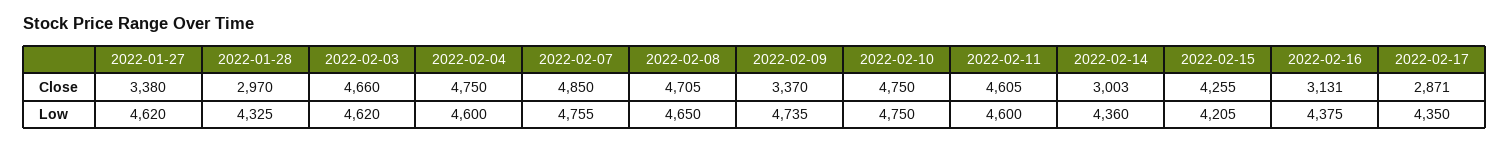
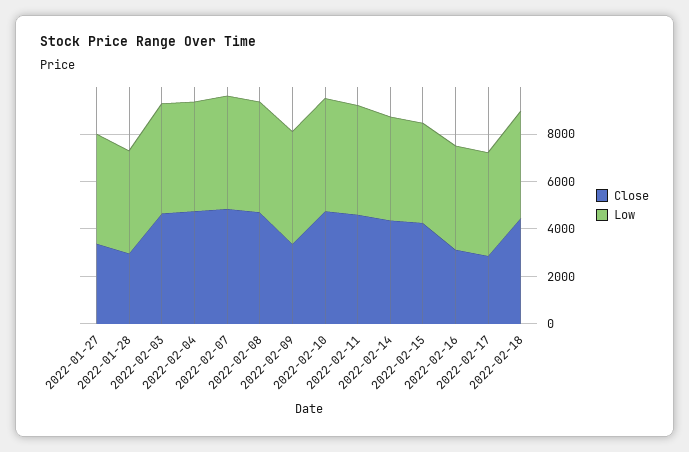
Close, 2022-02-14: 3003 -> 4500
Close, 2022-02-18: none -> 4500
Low, 2022-02-18: none -> 4500

